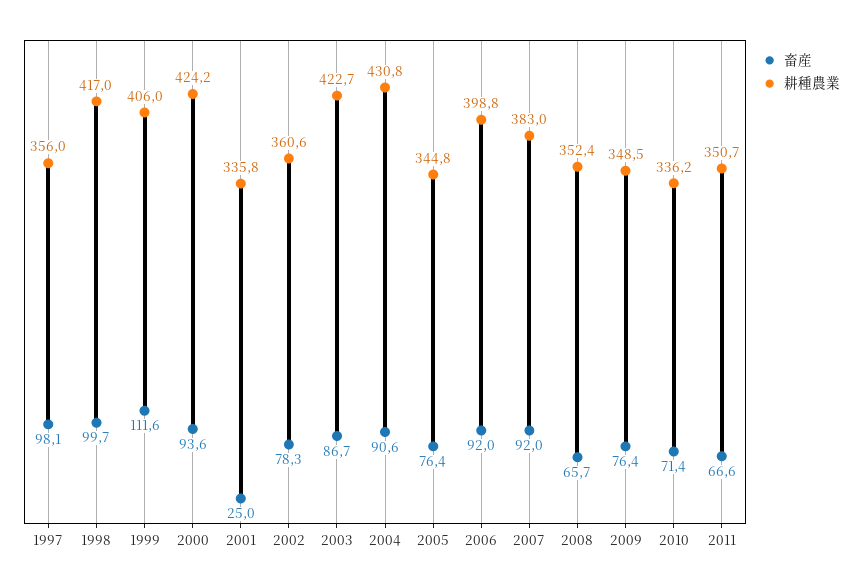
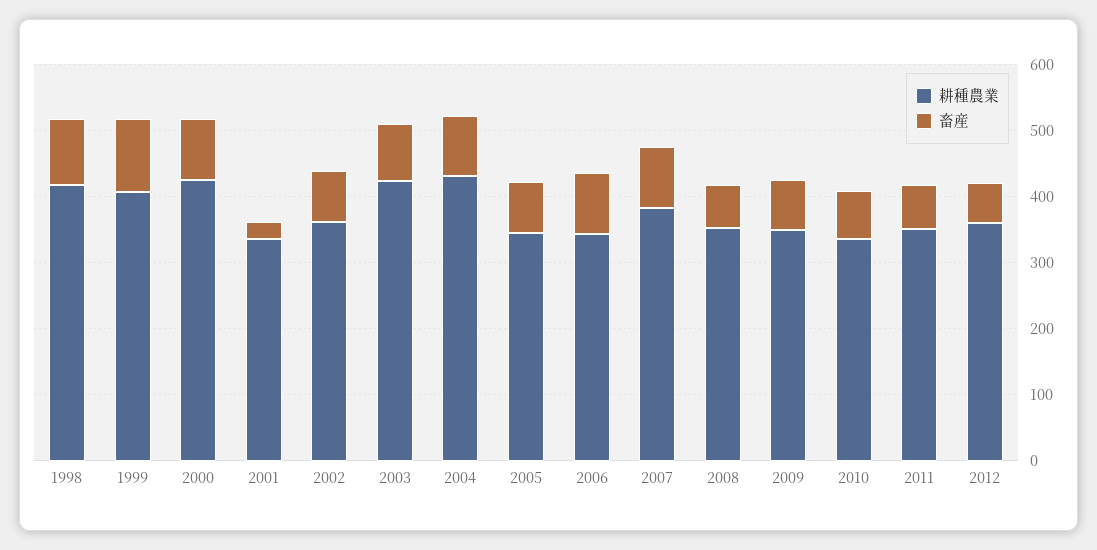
畜産, 1997: 98.1 -> none
耕種農業, 1997: 356 -> none
耕種農業, 2006: 398.8 -> 340
耕種農業, 2012: none -> 360
畜産, 2012: none -> 60

